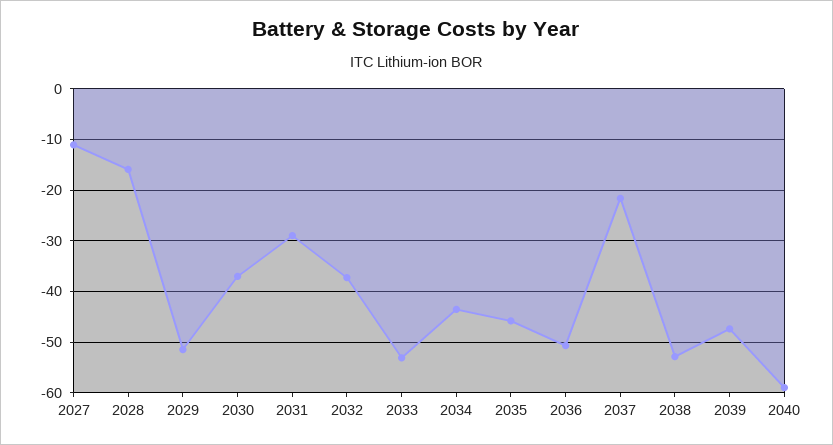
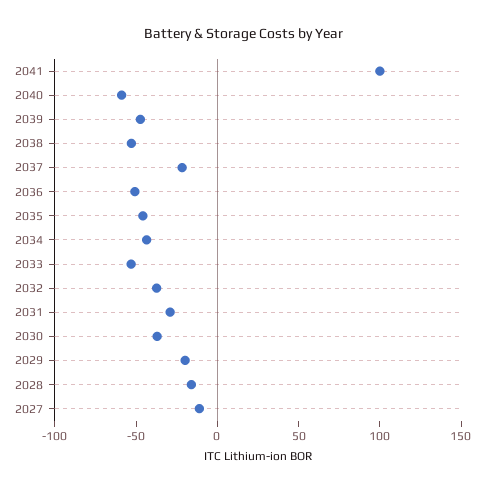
2029: -52 -> -20
2041: none -> 100

